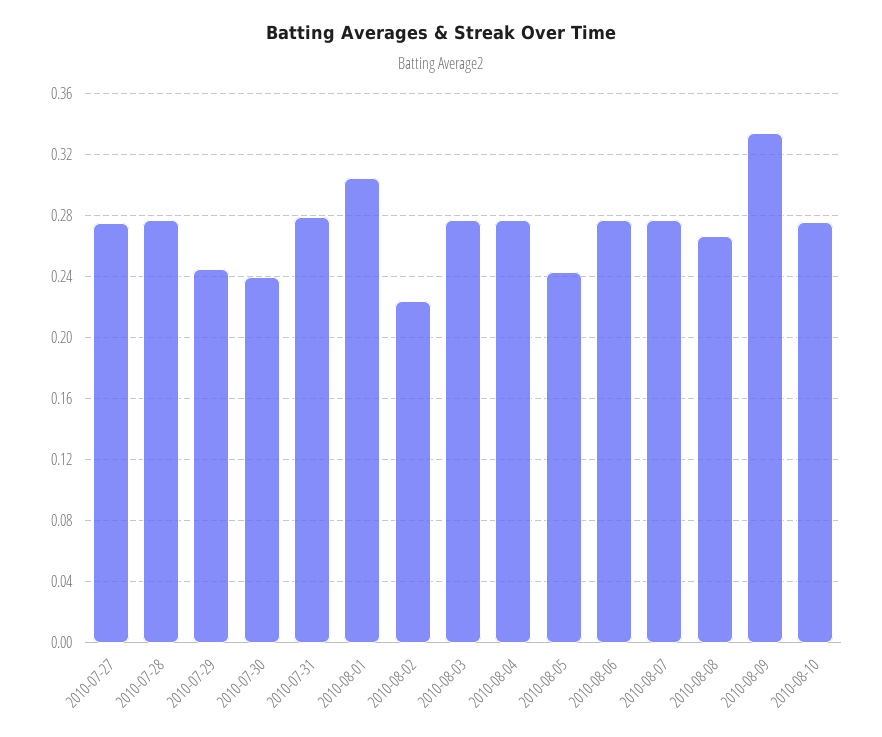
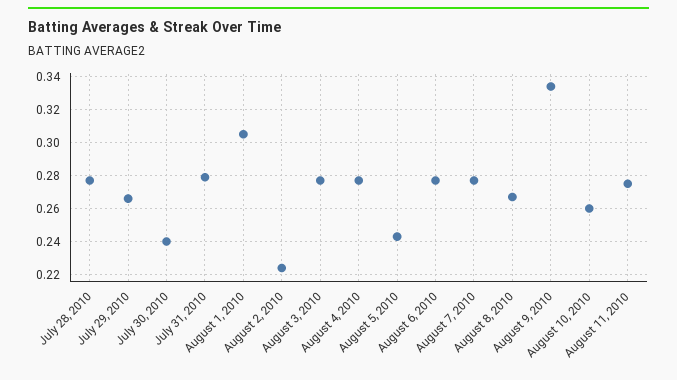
2010-07-27: 0.275 -> none
2010-07-29: 0.245 -> 0.265
2010-08-10: 0.275 -> 0.26
August 11, 2010: none -> 0.275

